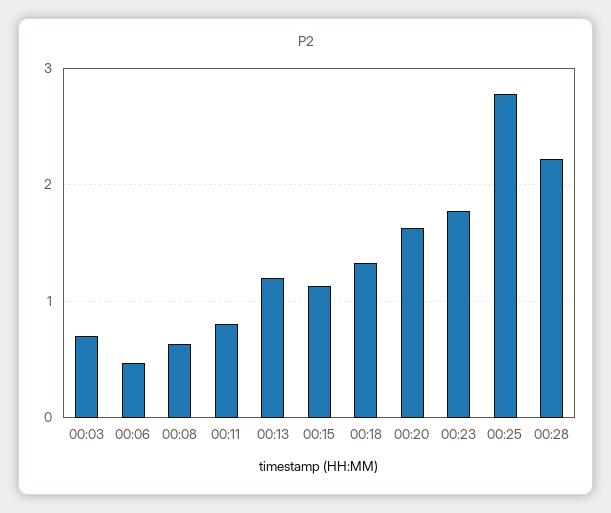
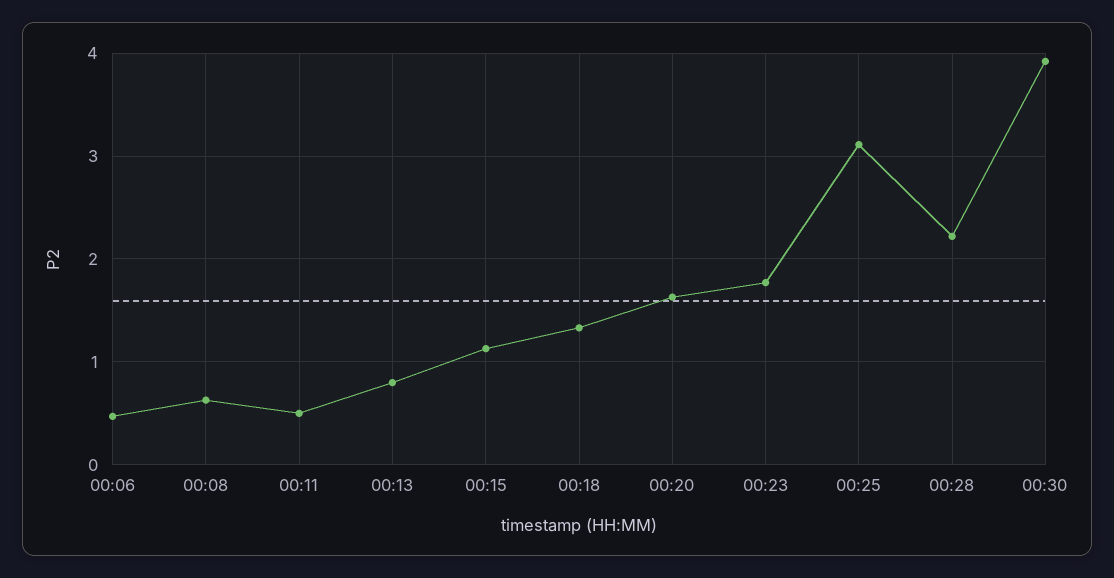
00:03: 0.7 -> none
00:11: 0.8 -> 0.5
00:13: 1.2 -> 0.8
00:25: 2.8 -> 3.1
00:30: none -> 3.9

